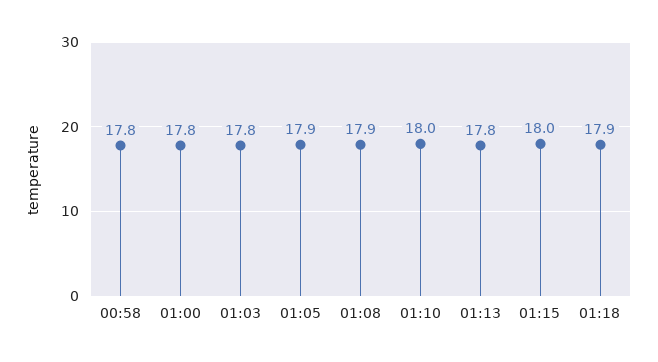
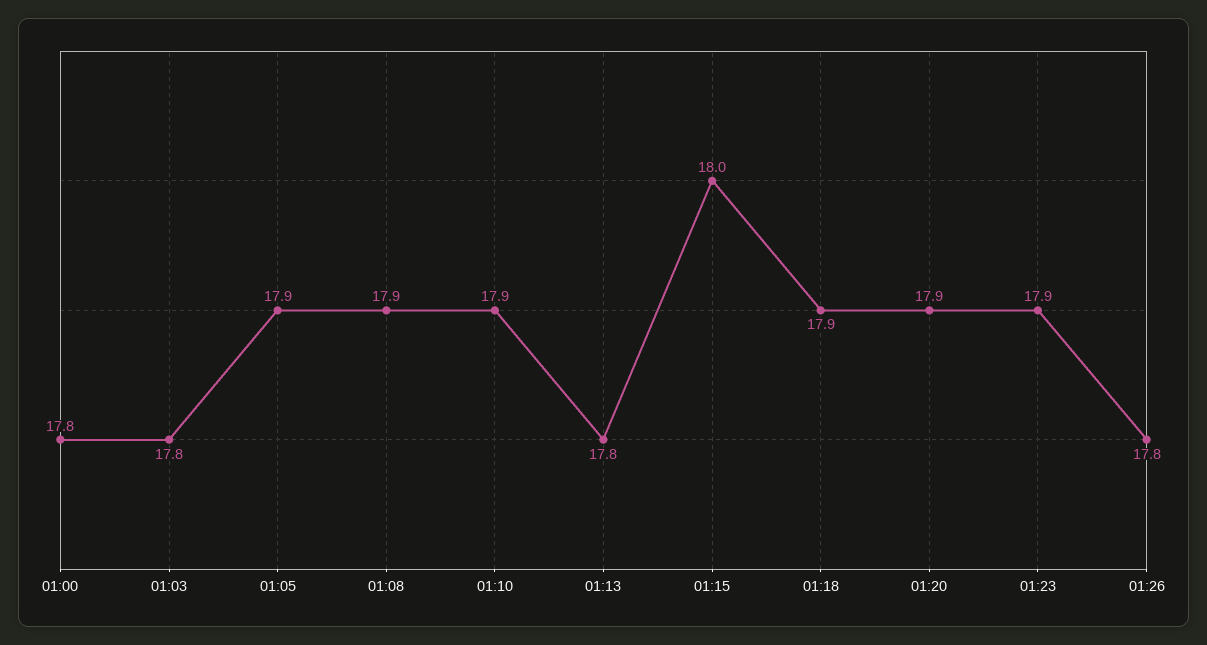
00:58: 17.8 -> none
01:10: 18 -> 17.9
01:20: none -> 17.9
01:23: none -> 17.9
01:26: none -> 17.8

